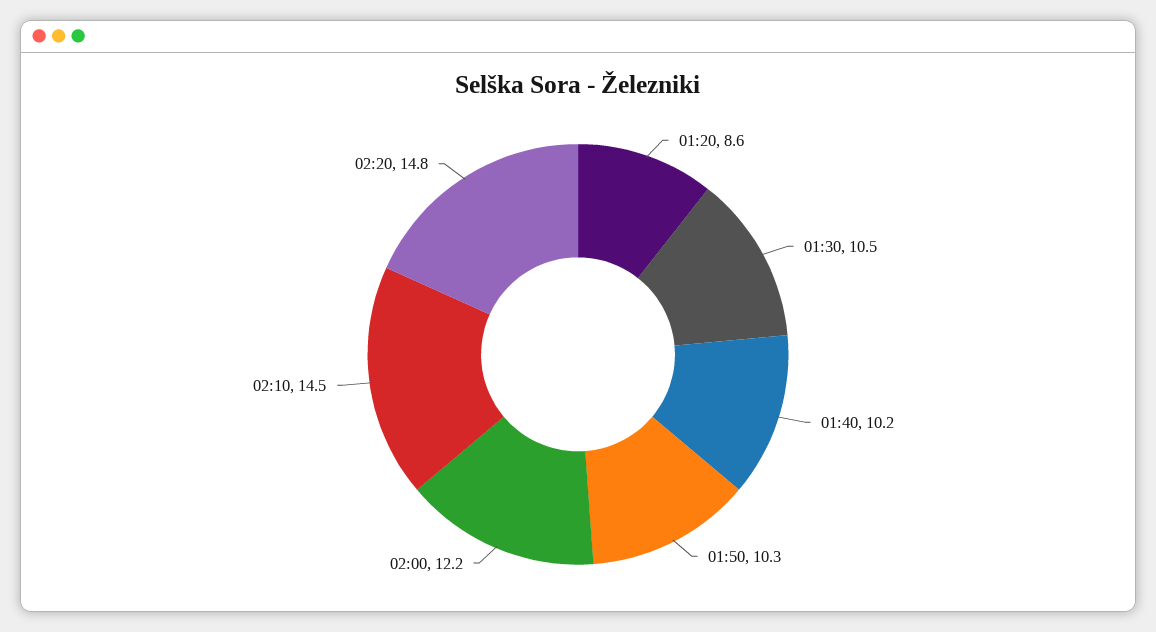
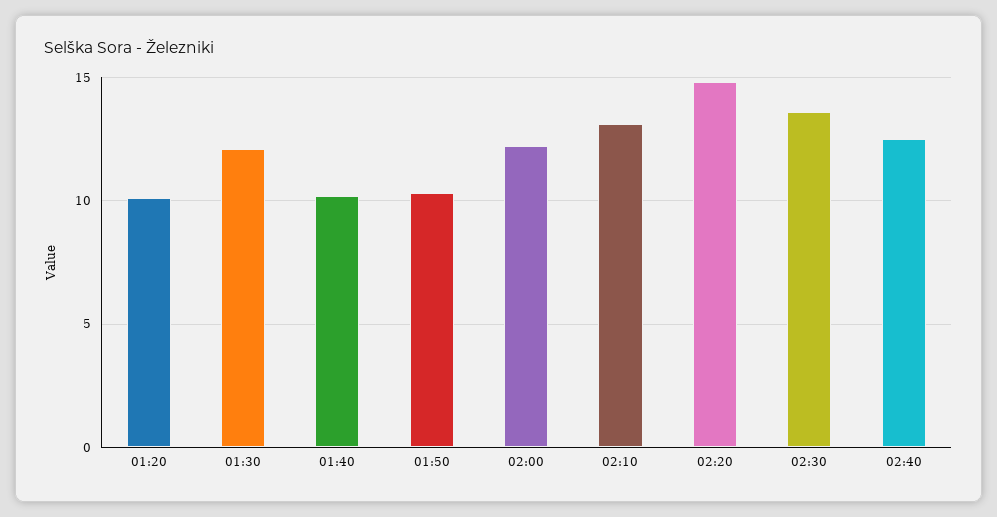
01:20: 8.6 -> 10
01:30: 10.5 -> 12
02:10: 14.5 -> 13
02:30: none -> 13.5
02:40: none -> 12.5

